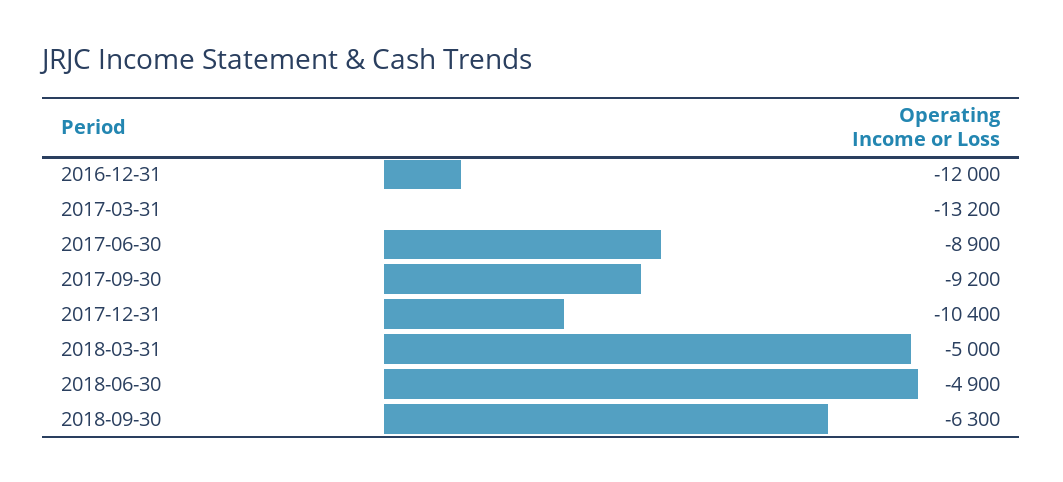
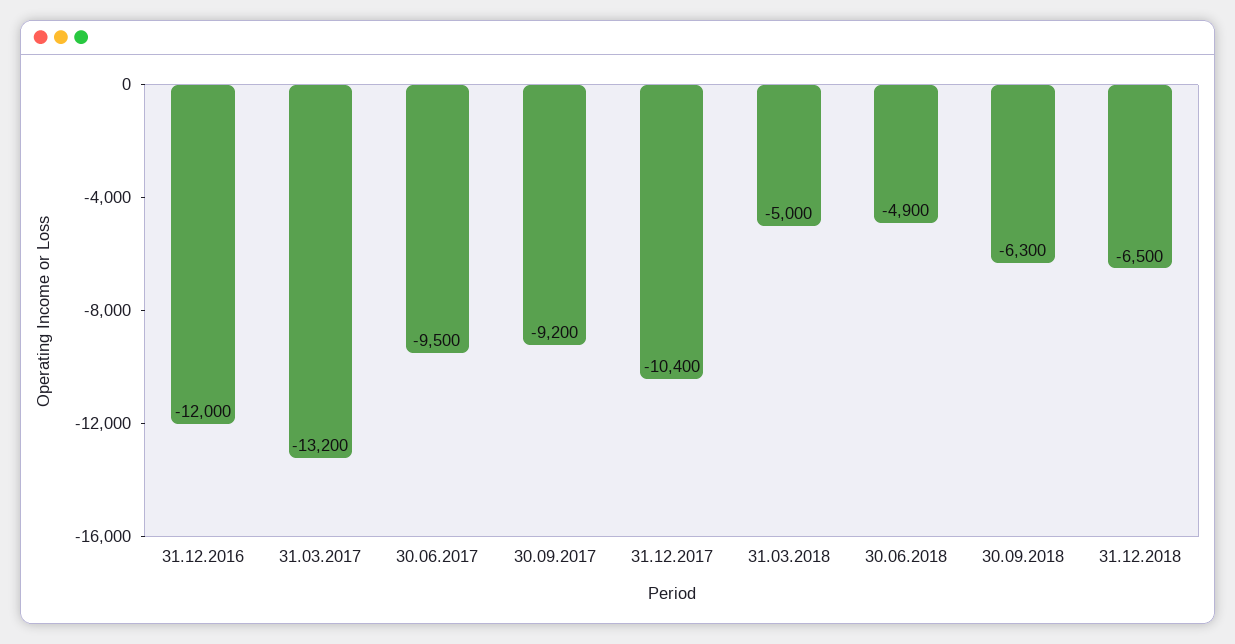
2017-06-30: -8900 -> -9500
31.12.2018: none -> -6500

